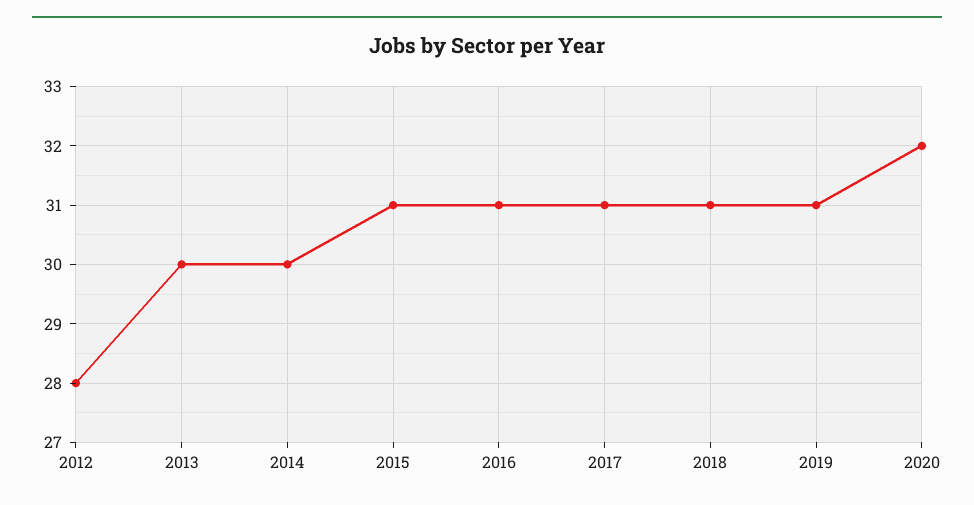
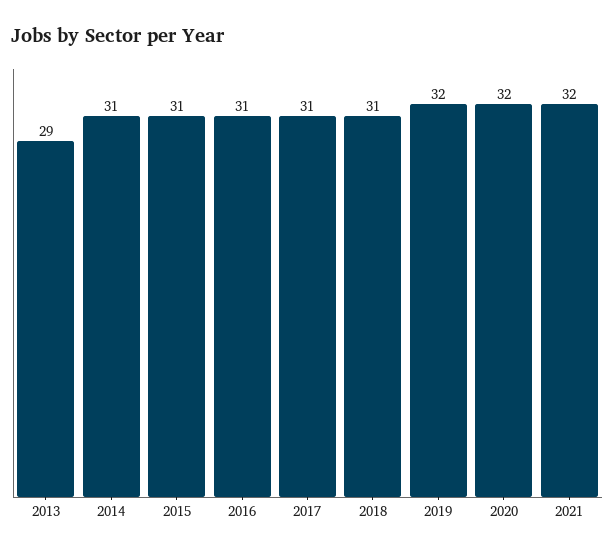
2012: 28 -> none
2013: 30 -> 29
2014: 30 -> 31
2019: 31 -> 32
2021: none -> 32

